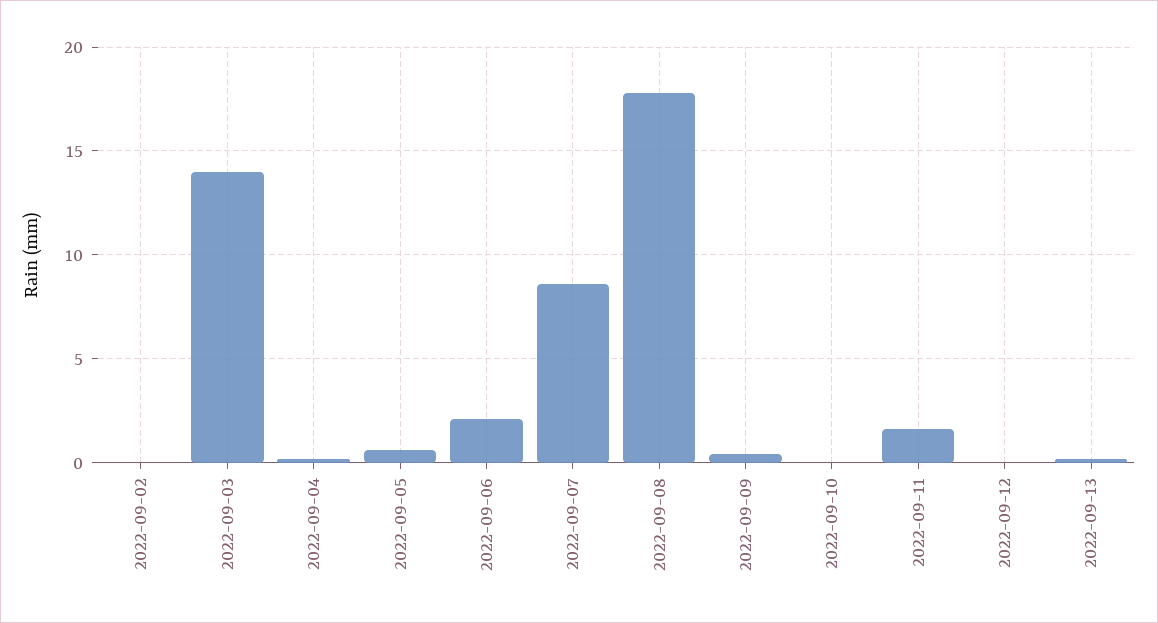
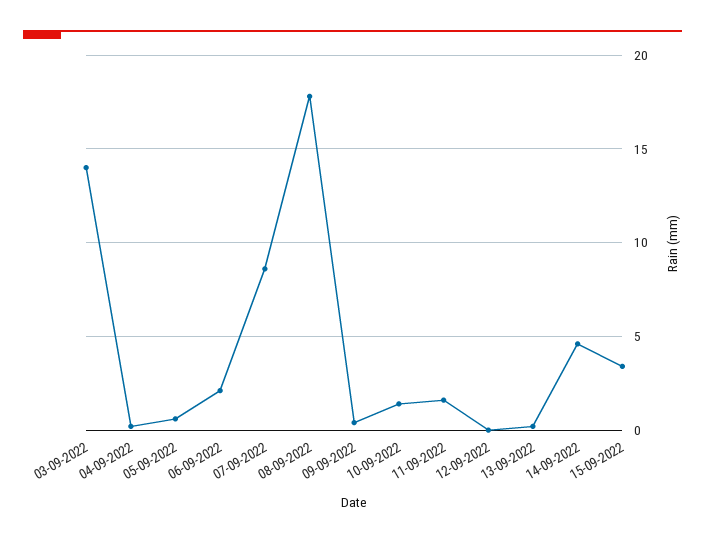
2022-09-02: 0 -> none
2022-09-10: 0 -> 1.5
14-09-2022: none -> 4.5
15-09-2022: none -> 3.5

